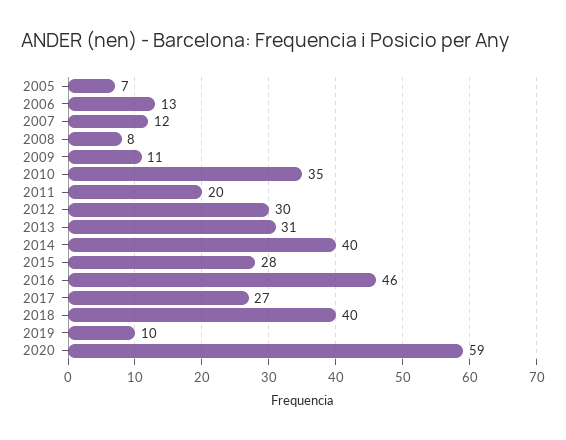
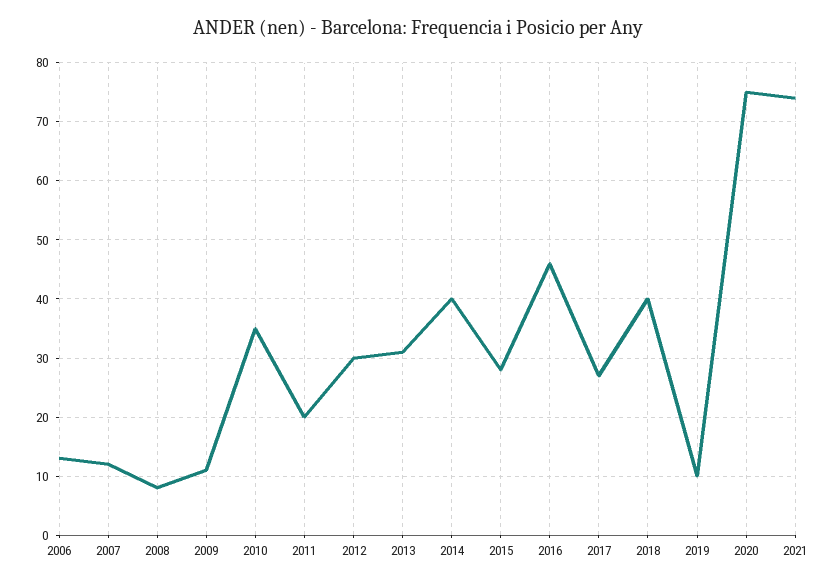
2005: 7 -> none
2020: 59 -> 75
2021: none -> 75

